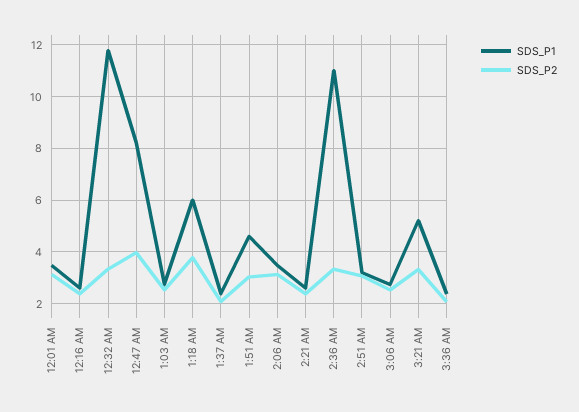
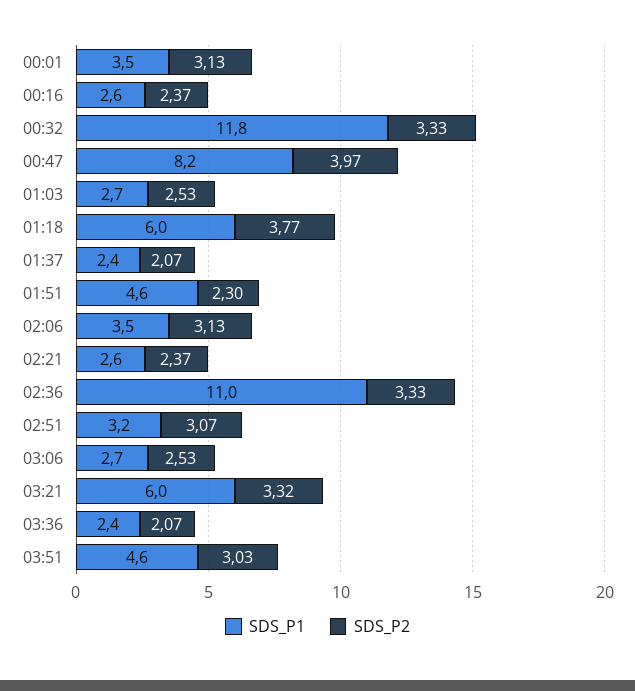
SDS_P2, 1:51 AM: 3 -> 2.3
SDS_P1, 3:21 AM: 5.25 -> 6
SDS_P1, 03:51: none -> 4.6
SDS_P2, 03:51: none -> 3.03

